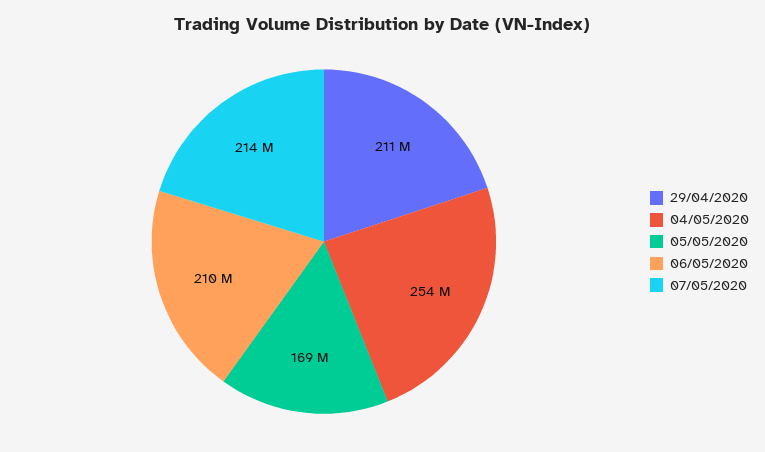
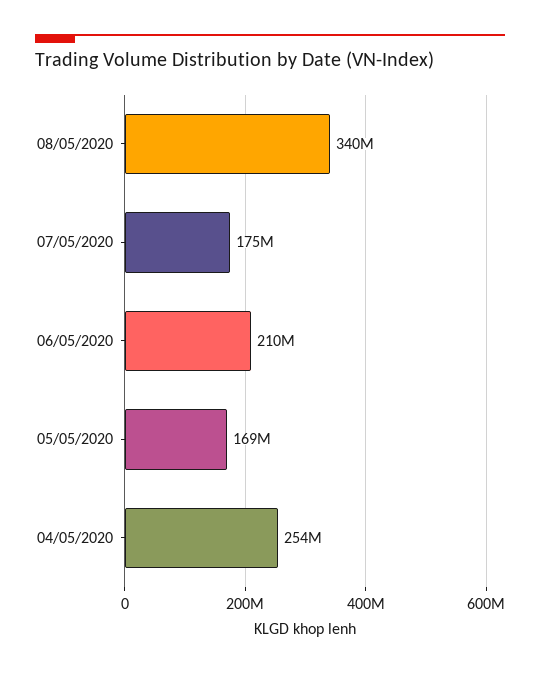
29/04/2020: 211000000 -> none
07/05/2020: 214000000 -> 175000000
08/05/2020: none -> 340000000

